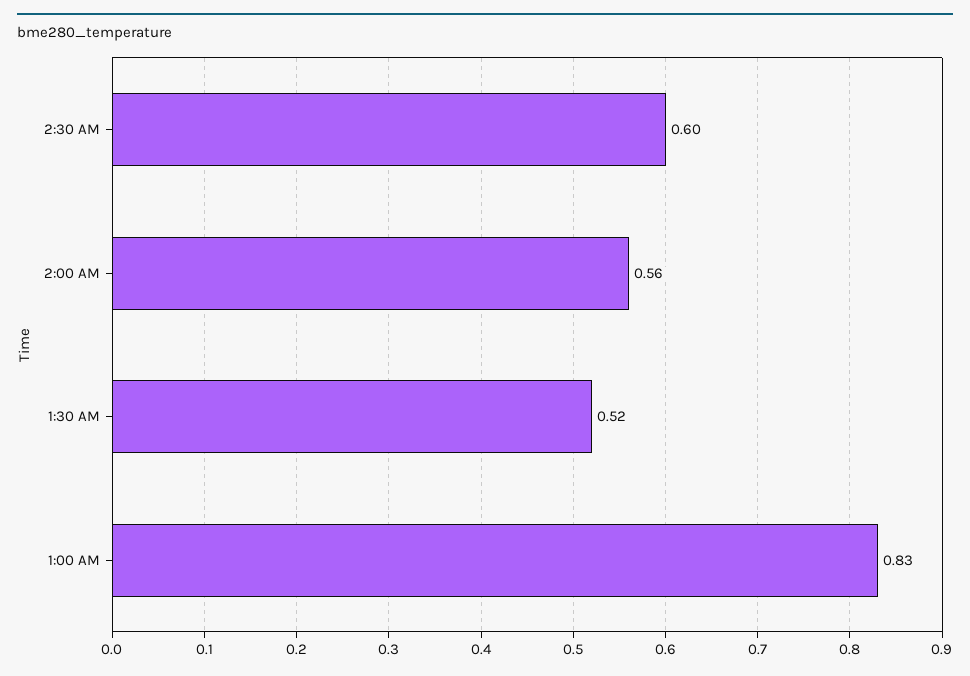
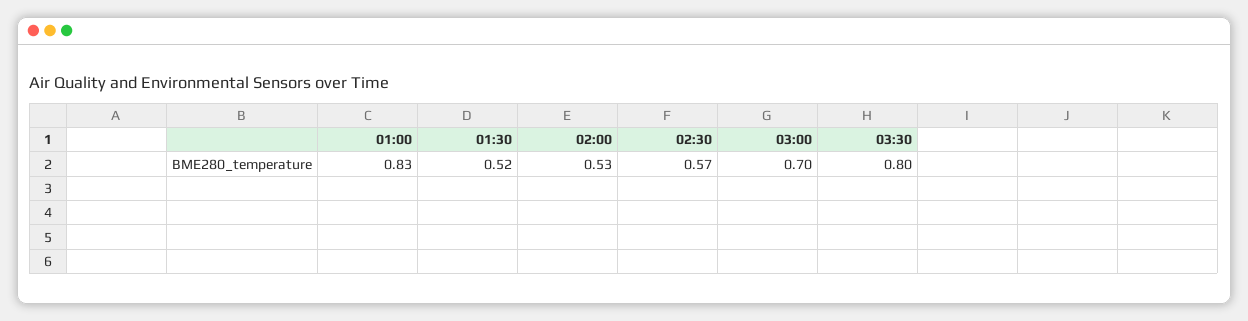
2:30 AM: 0.6 -> 0.57
2:00 AM: 0.56 -> 0.53
03:00: none -> 0.7
03:30: none -> 0.8

